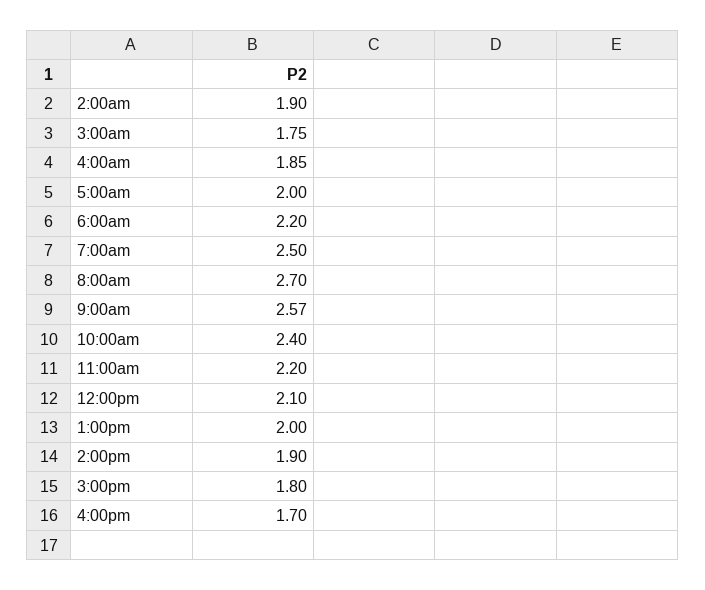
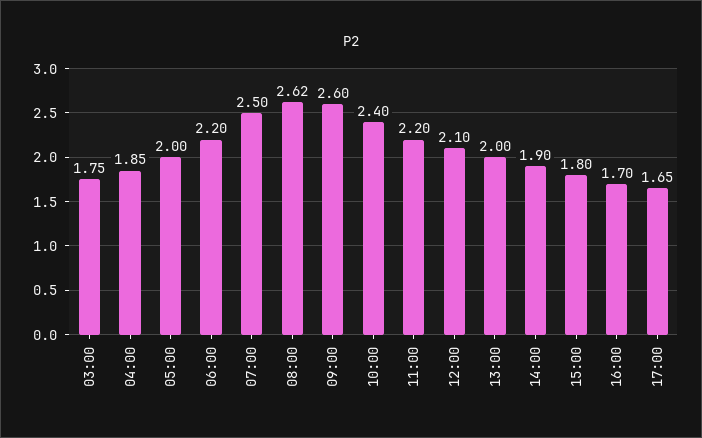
2:00am: 1.9 -> none
8:00am: 2.7 -> 2.62
9:00am: 2.57 -> 2.6
17:00: none -> 1.65

